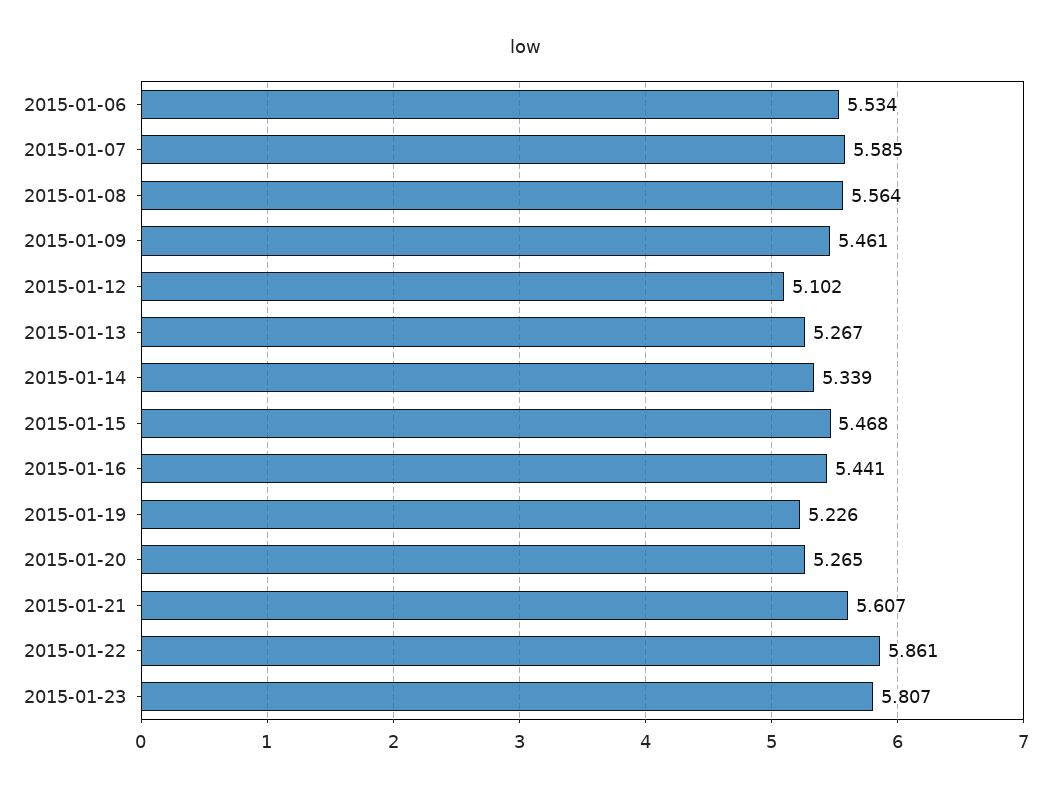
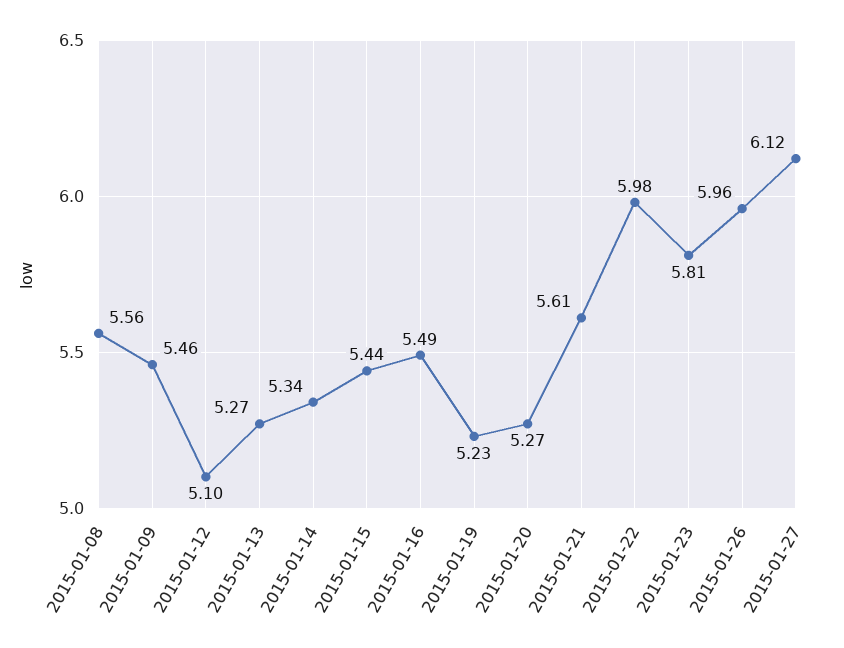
2015-01-06: 5.534 -> none
2015-01-07: 5.585 -> none
2015-01-15: 5.468 -> 5.44
2015-01-16: 5.441 -> 5.49
2015-01-22: 5.861 -> 5.98
2015-01-26: none -> 5.96
2015-01-27: none -> 6.12

